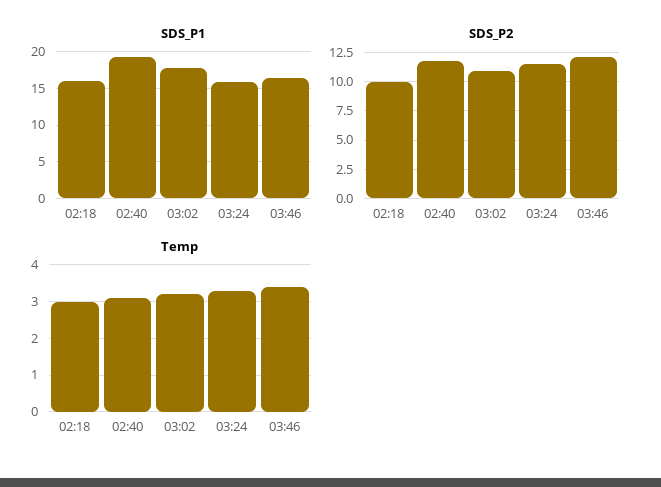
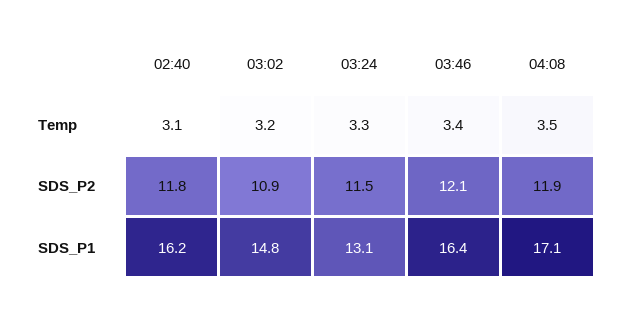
SDS_P1, 02:18: 16 -> none
SDS_P1, 02:40: 19 -> 16.2
SDS_P1, 03:02: 18 -> 14.8
SDS_P1, 03:24: 16 -> 13.1
SDS_P2, 02:18: 10 -> none
Temp, 02:18: 3 -> none
Temp, 04:08: none -> 3.5
SDS_P2, 04:08: none -> 11.9
SDS_P1, 04:08: none -> 17.1

